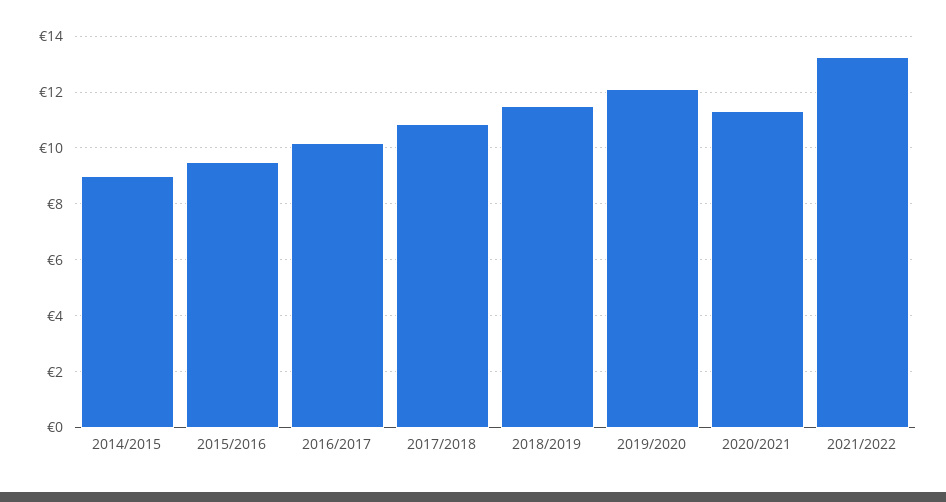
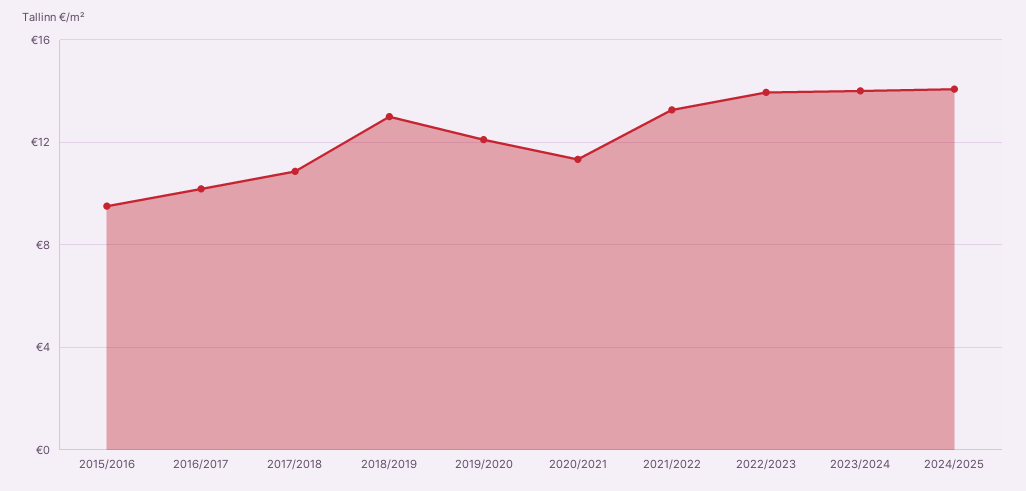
2014/2015: 9 -> none
2018/2019: 11.5 -> 13
2022/2023: none -> 14
2023/2024: none -> 14
2024/2025: none -> 14

